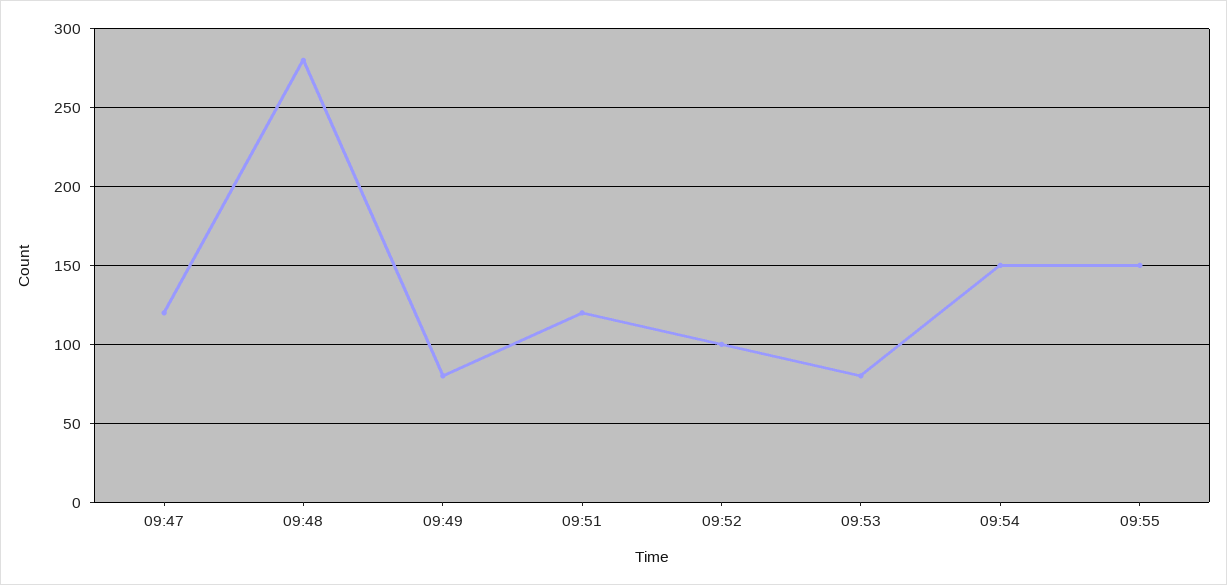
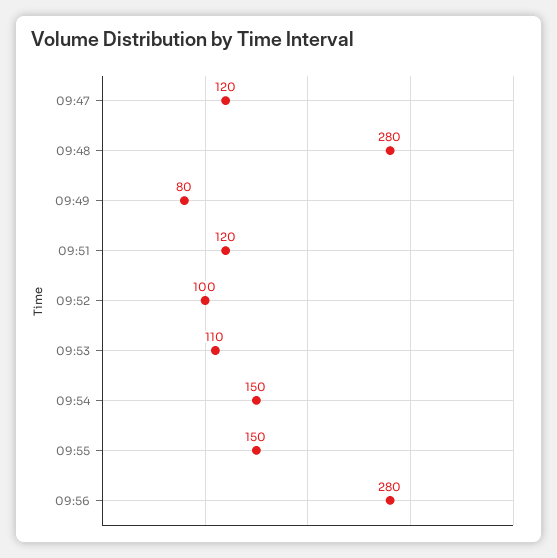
09:53: 80 -> 110
09:56: none -> 280

